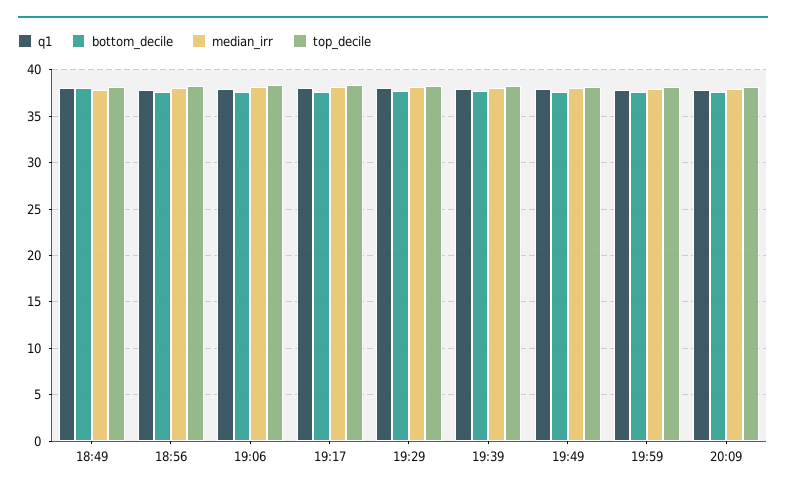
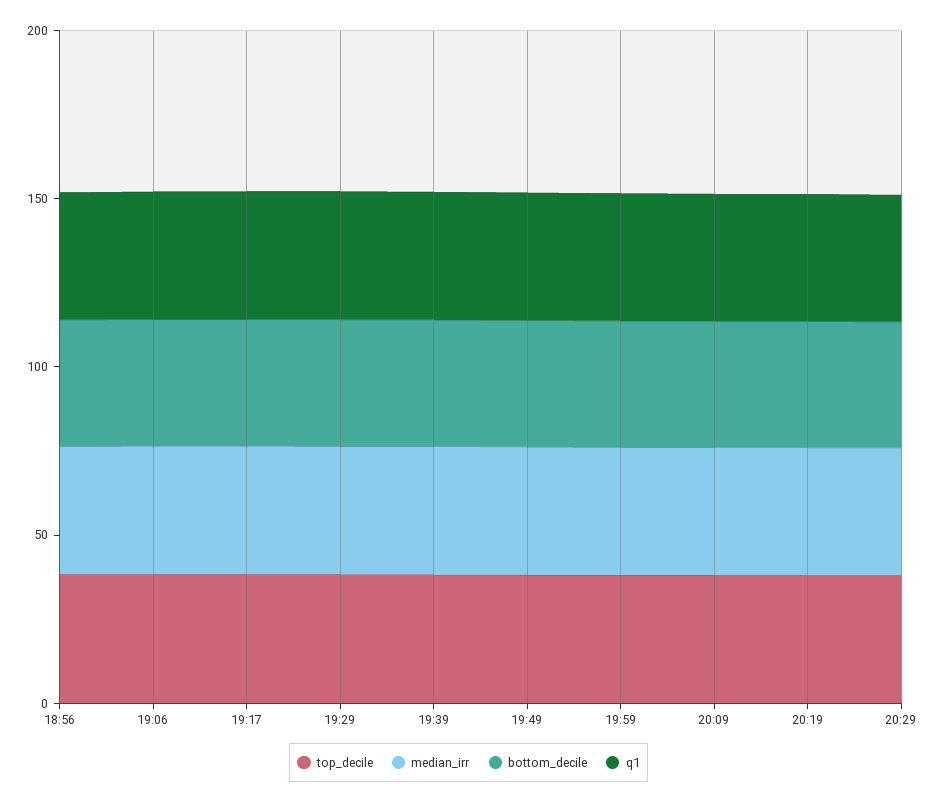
q1, 18:49: 38 -> none
bottom_decile, 18:49: 38 -> none
median_irr, 18:49: 38 -> none
top_decile, 18:49: 38 -> none
top_decile, 20:19: none -> 40
median_irr, 20:19: none -> 40
bottom_decile, 20:19: none -> 40
q1, 20:19: none -> 40
top_decile, 20:29: none -> 40
median_irr, 20:29: none -> 40
bottom_decile, 20:29: none -> 40
q1, 20:29: none -> 40

